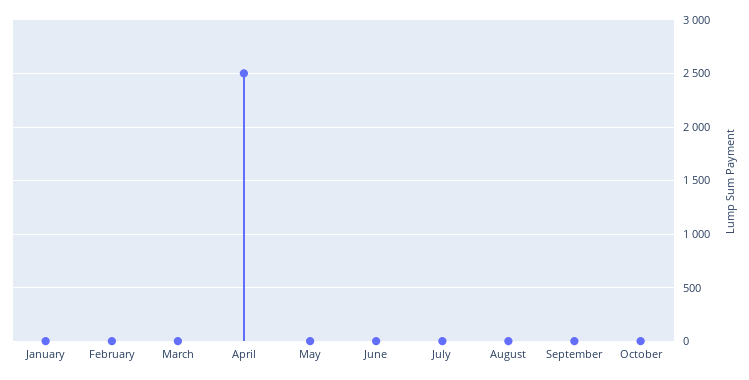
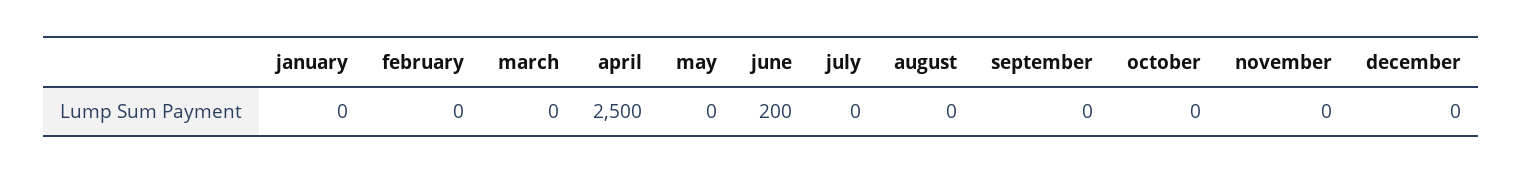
June: 0 -> 200
november: none -> 0
december: none -> 0

